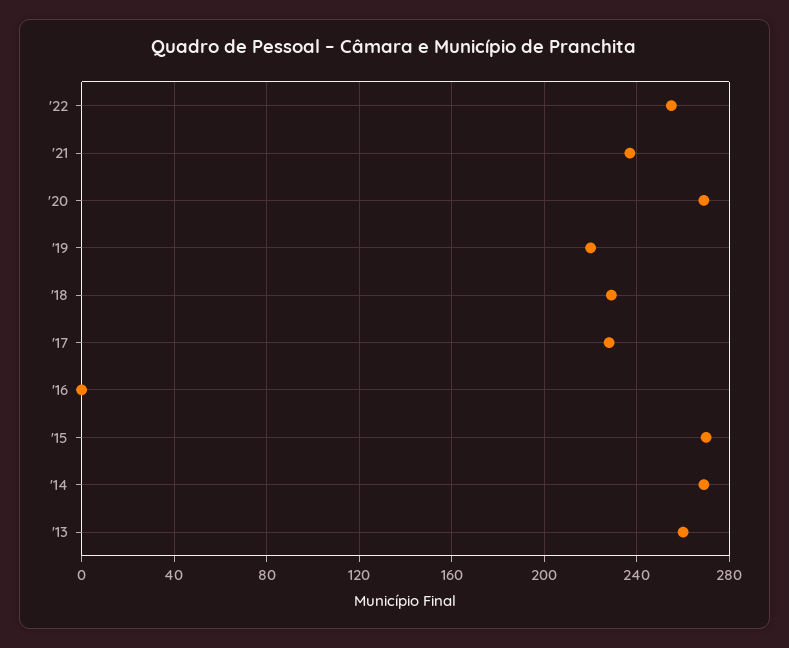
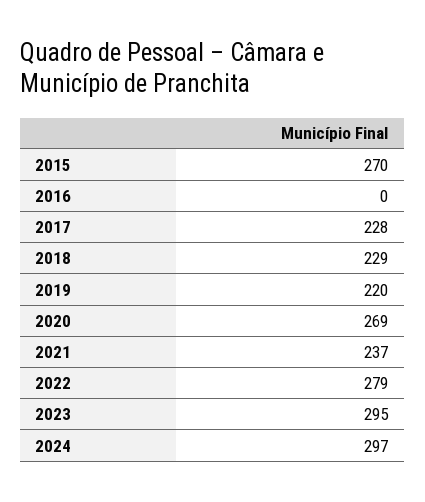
'22: 255 -> 279
'14: 270 -> none
'13: 260 -> none
2023: none -> 295
2024: none -> 297

